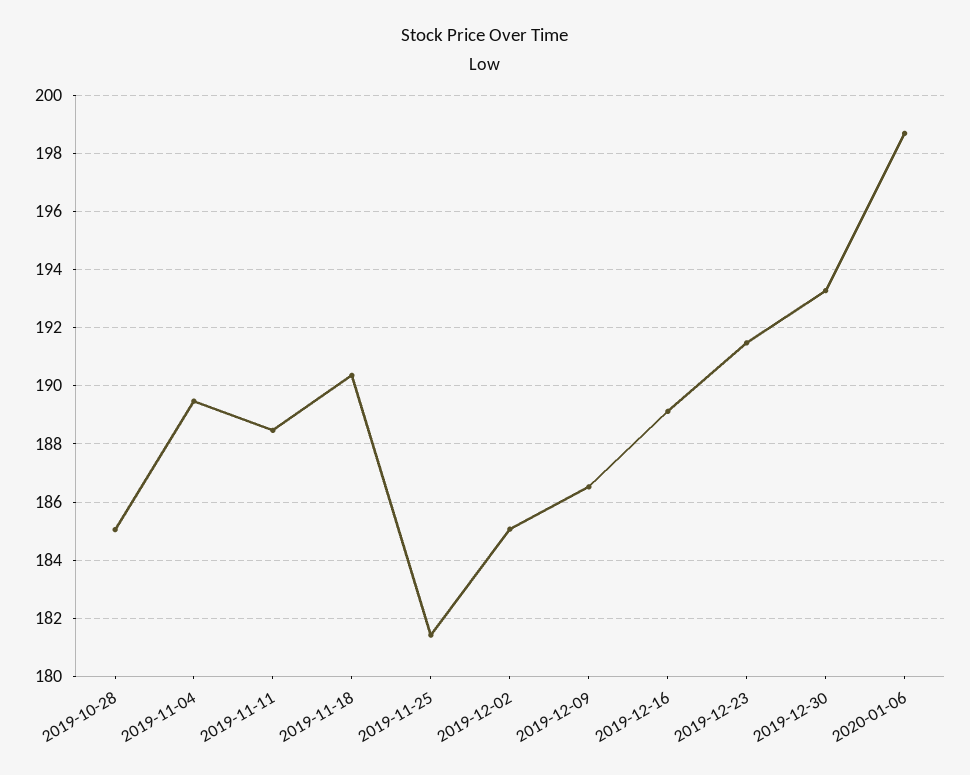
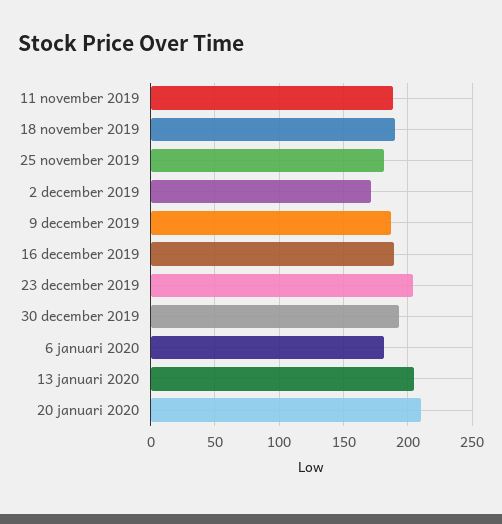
2019-10-28: 185 -> none
2019-11-04: 189.5 -> none
2019-12-02: 185 -> 170
2019-12-23: 191.5 -> 205
2020-01-06: 198.75 -> 180
13 januari 2020: none -> 205
20 januari 2020: none -> 210

